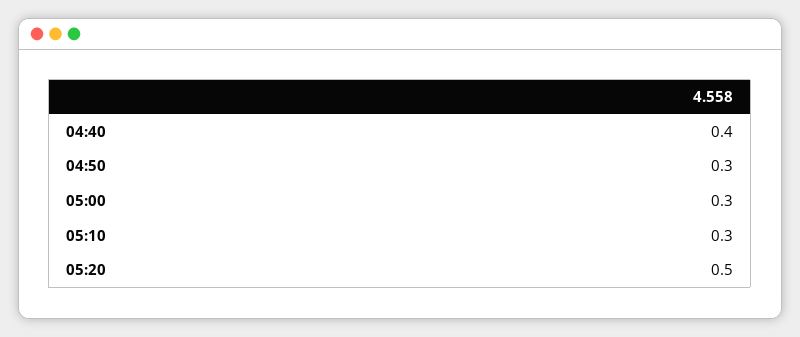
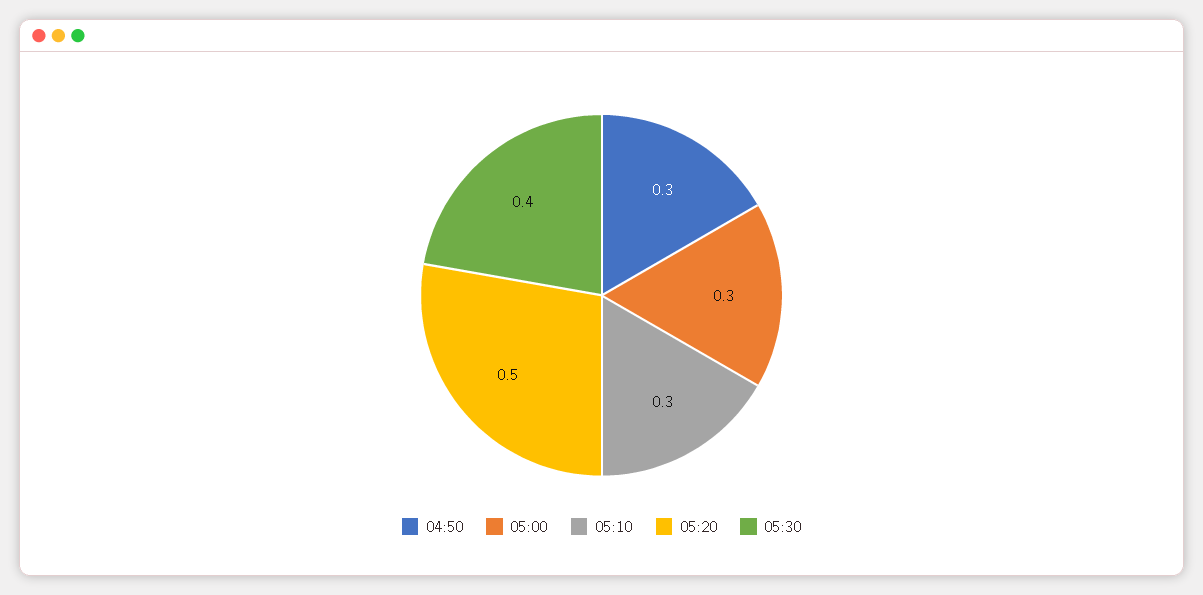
04:40: 0.4 -> none
05:30: none -> 0.4

